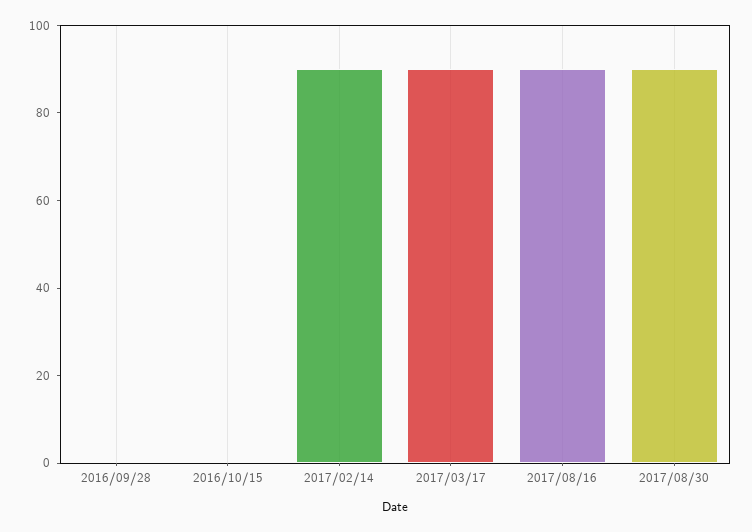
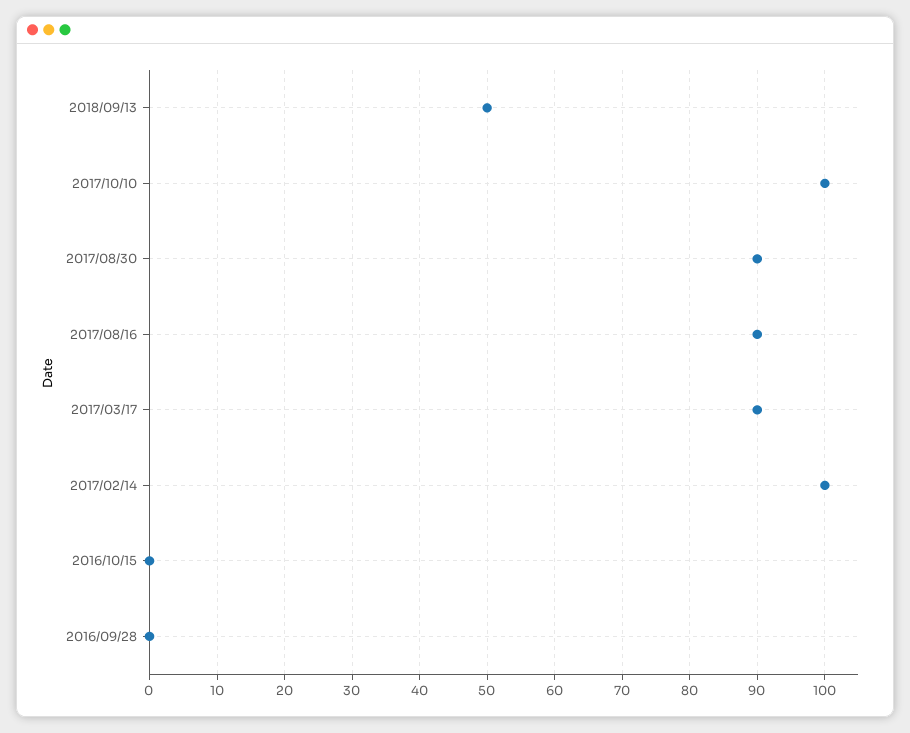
2017/02/14: 90 -> 100
2018/09/13: none -> 50
2017/10/10: none -> 100

